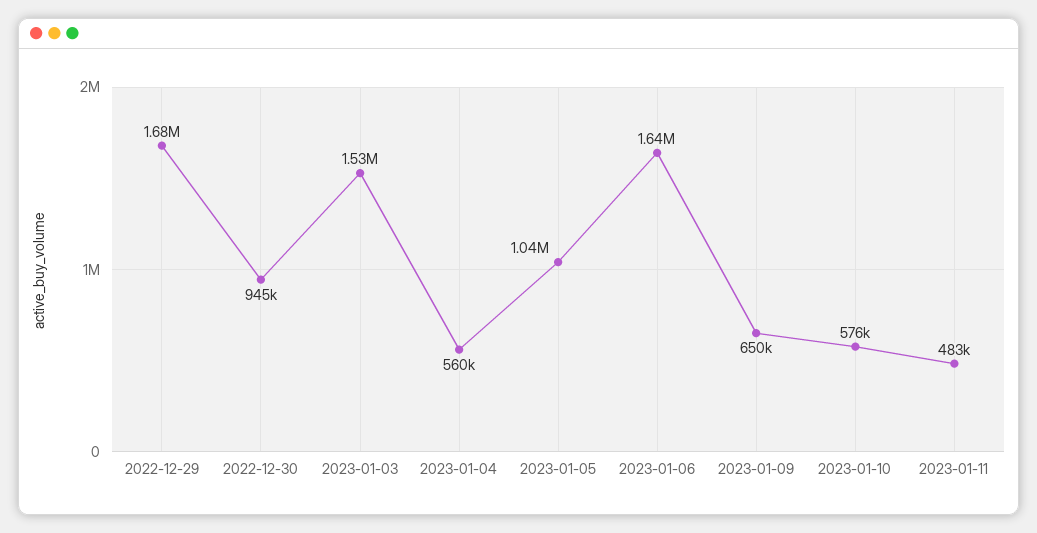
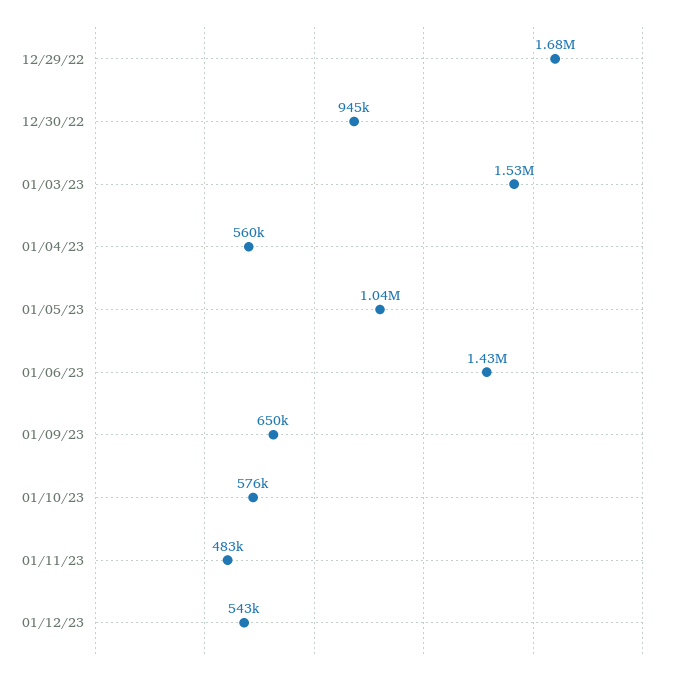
2023-01-06: 1640000 -> 1430000
01/12/23: none -> 543000

